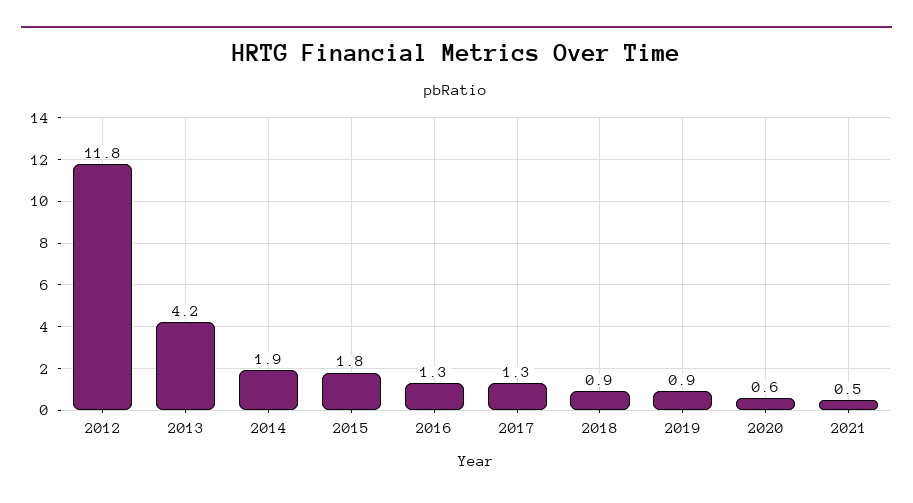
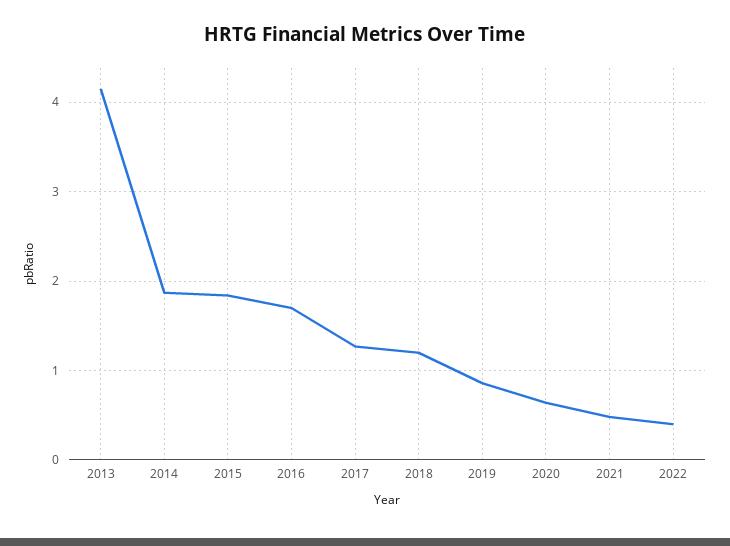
2012: 11.8 -> none
2016: 1.3 -> 1.7
2018: 0.9 -> 1.2
2022: none -> 0.4

